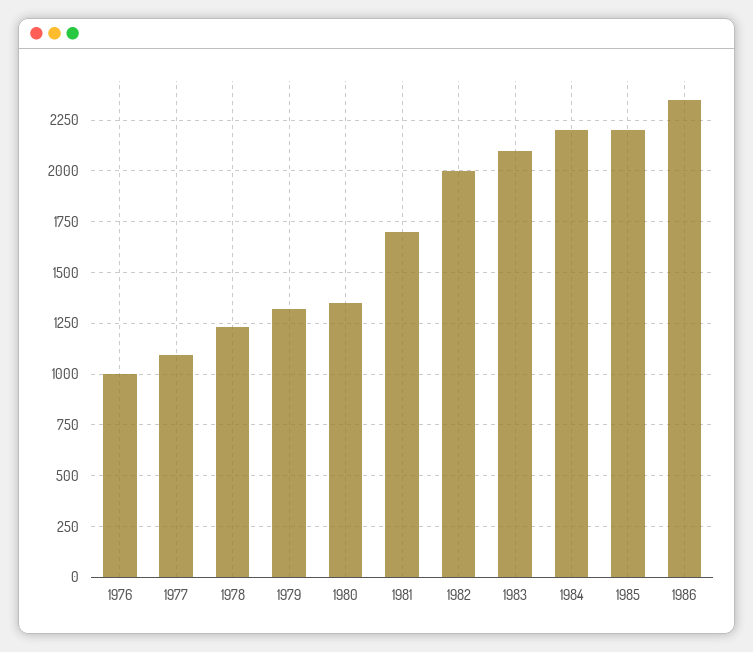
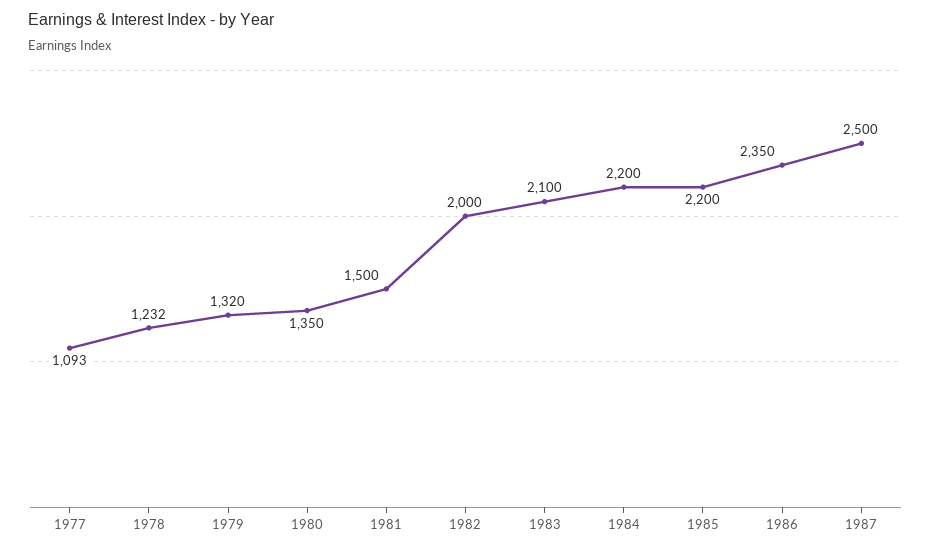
1976: 1000 -> none
1981: 1700 -> 1500
1987: none -> 2500

